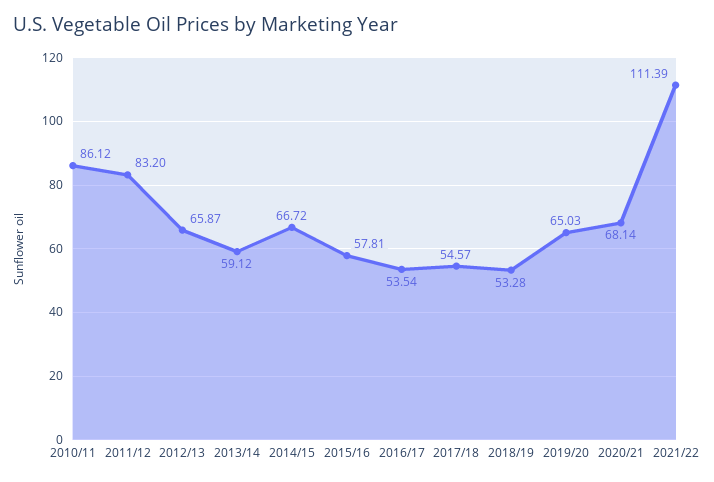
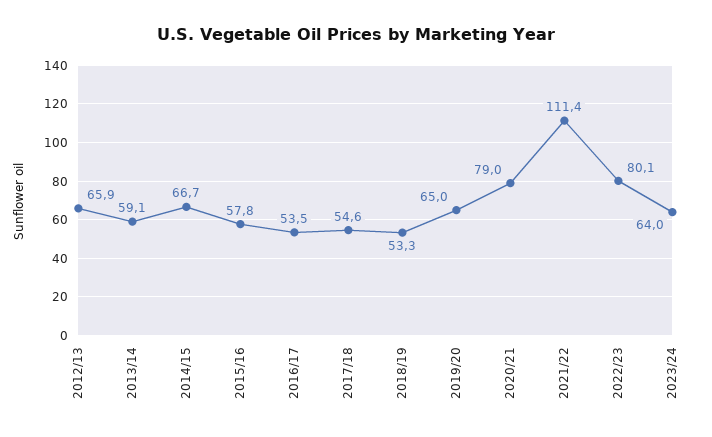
2010/11: 86.12 -> none
2011/12: 83.2 -> none
2020/21: 68.14 -> 79
2022/23: none -> 80.1
2023/24: none -> 64

